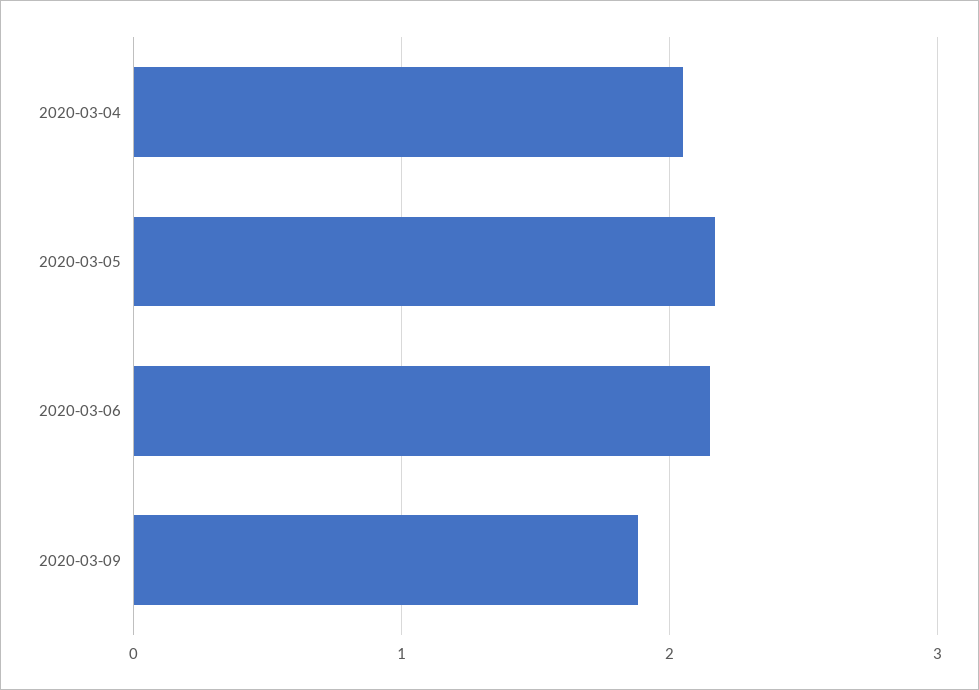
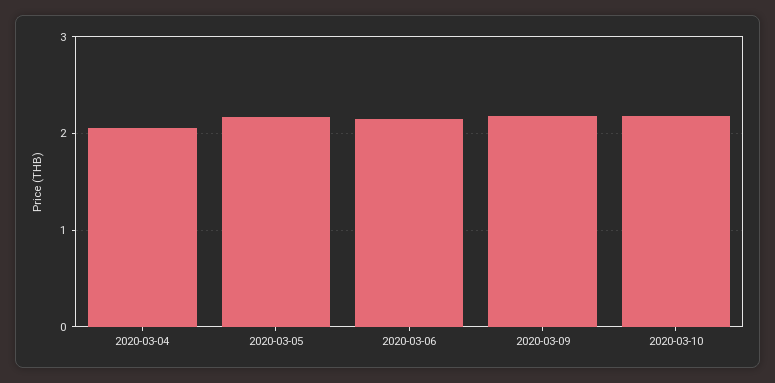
2020-03-09: 1.9 -> 2.2
2020-03-10: none -> 2.2

